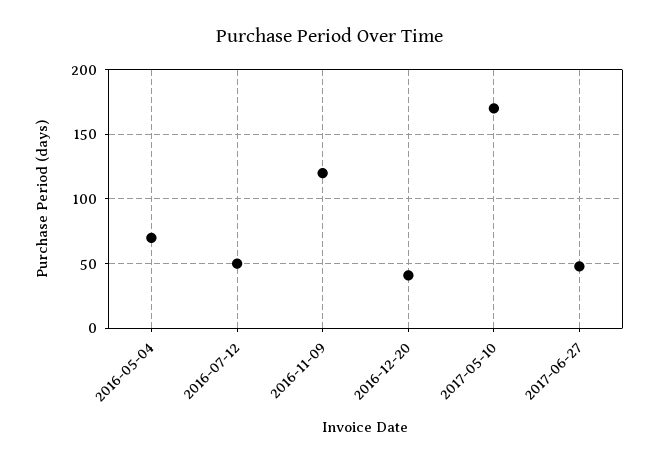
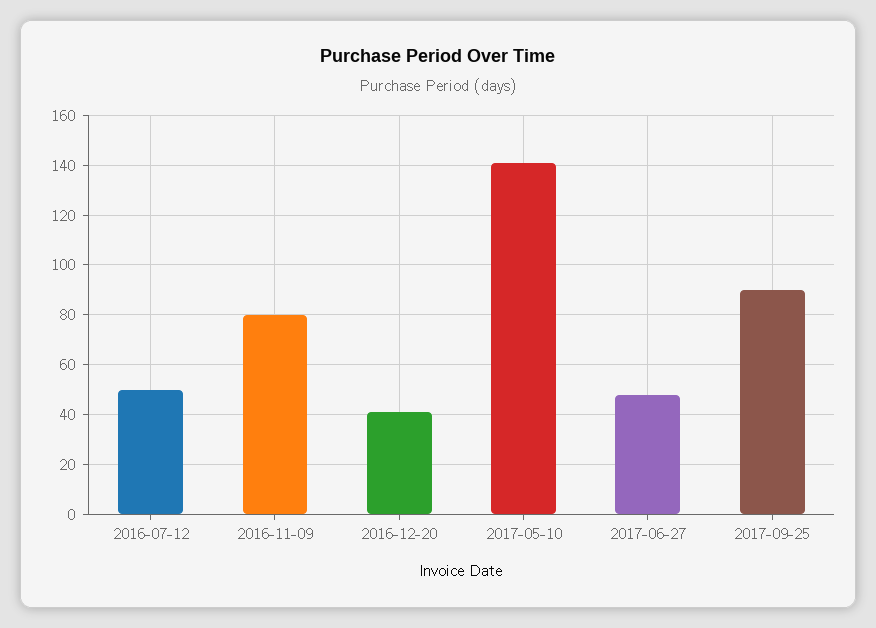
2016-05-04: 70 -> none
2016-11-09: 120 -> 80
2017-05-10: 170 -> 140
2017-09-25: none -> 90

